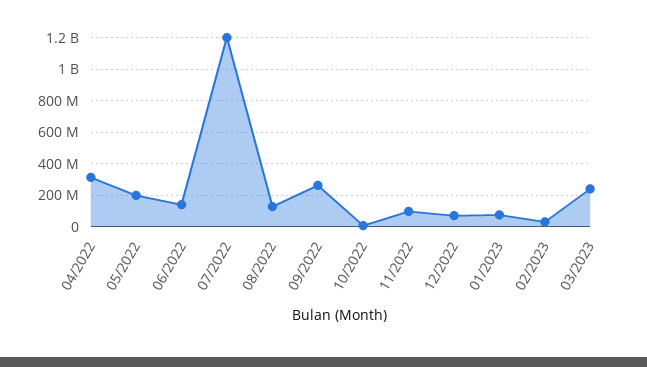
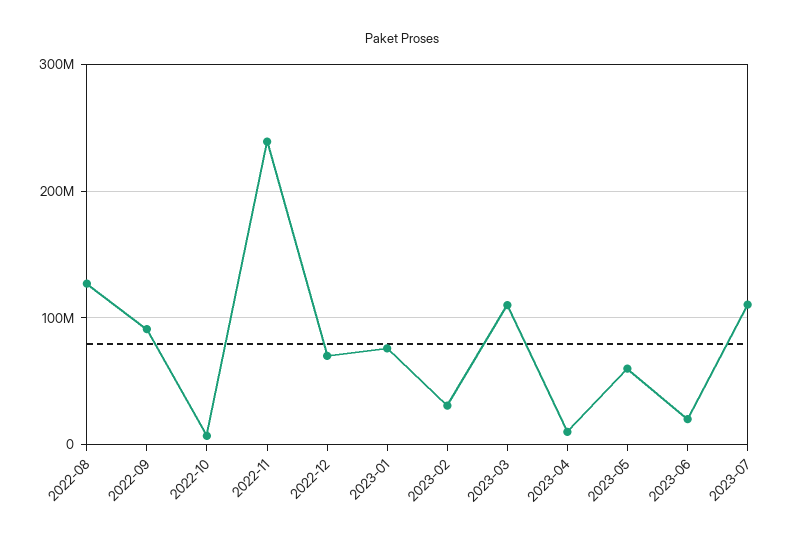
04/2022: 300000000 -> none
05/2022: 200000000 -> none
06/2022: 150000000 -> none
07/2022: 1200000000 -> none
09/2022: 250000000 -> 90000000
11/2022: 100000000 -> 240000000
03/2023: 250000000 -> 110000000
2023-04: none -> 10000000
2023-05: none -> 60000000
2023-06: none -> 20000000
2023-07: none -> 110000000

